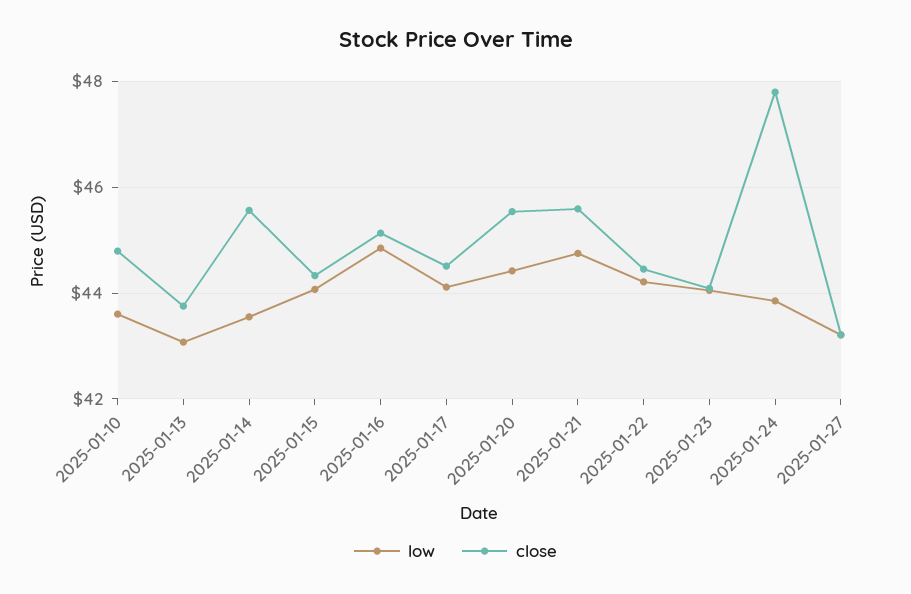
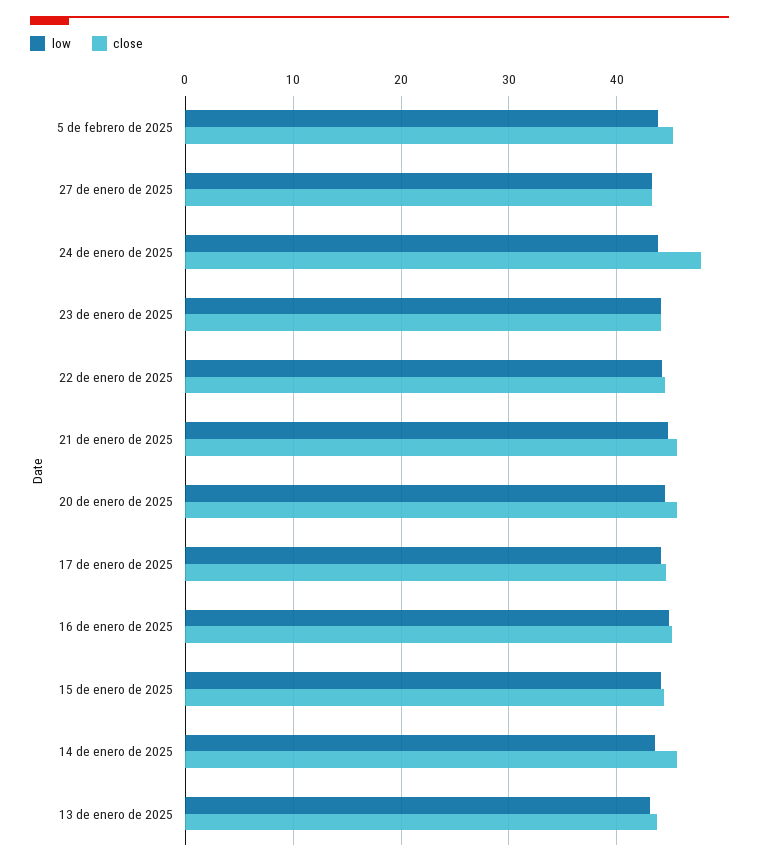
low, 2025-01-10: 43.6 -> none
close, 2025-01-10: 44.8 -> none
low, 5 de febrero de 2025: none -> 44
close, 5 de febrero de 2025: none -> 45

